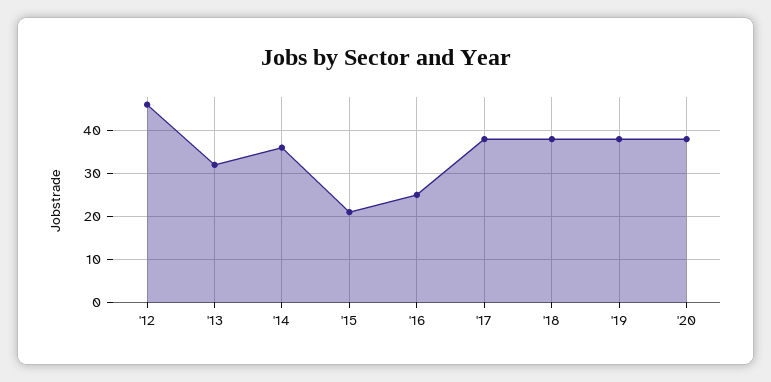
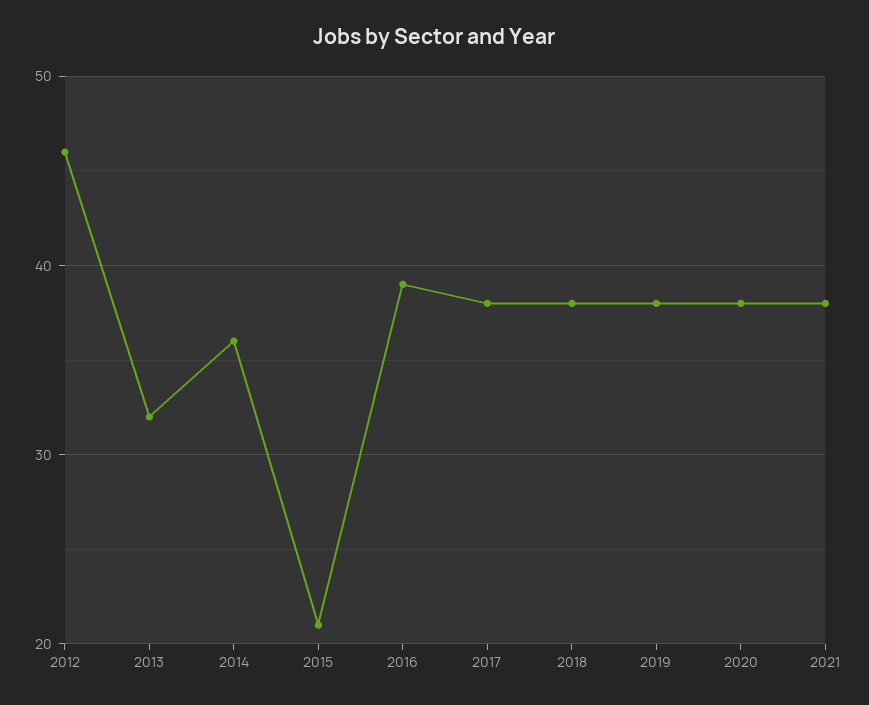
'16: 25 -> 39
2021: none -> 38

